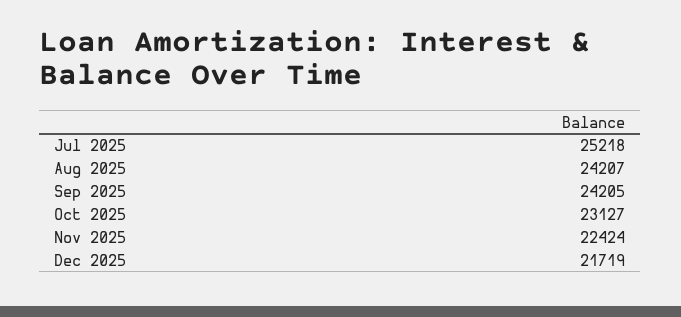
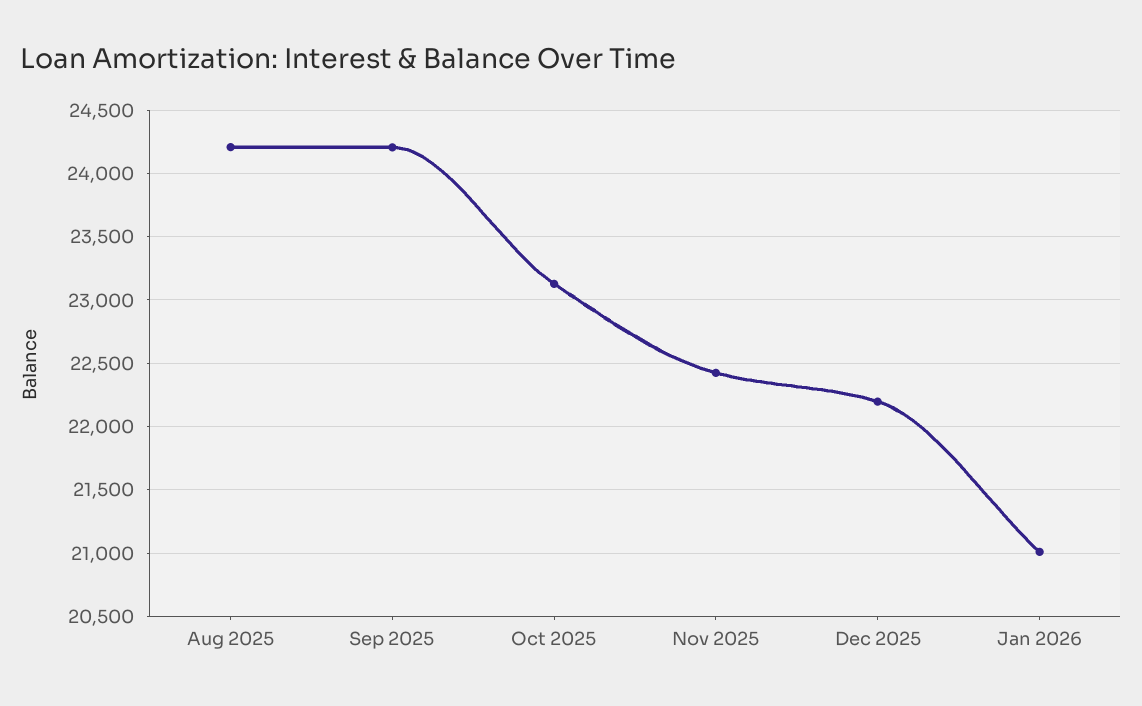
Jul 2025: 25218 -> none
Dec 2025: 21719 -> 22200
Jan 2026: none -> 21000

